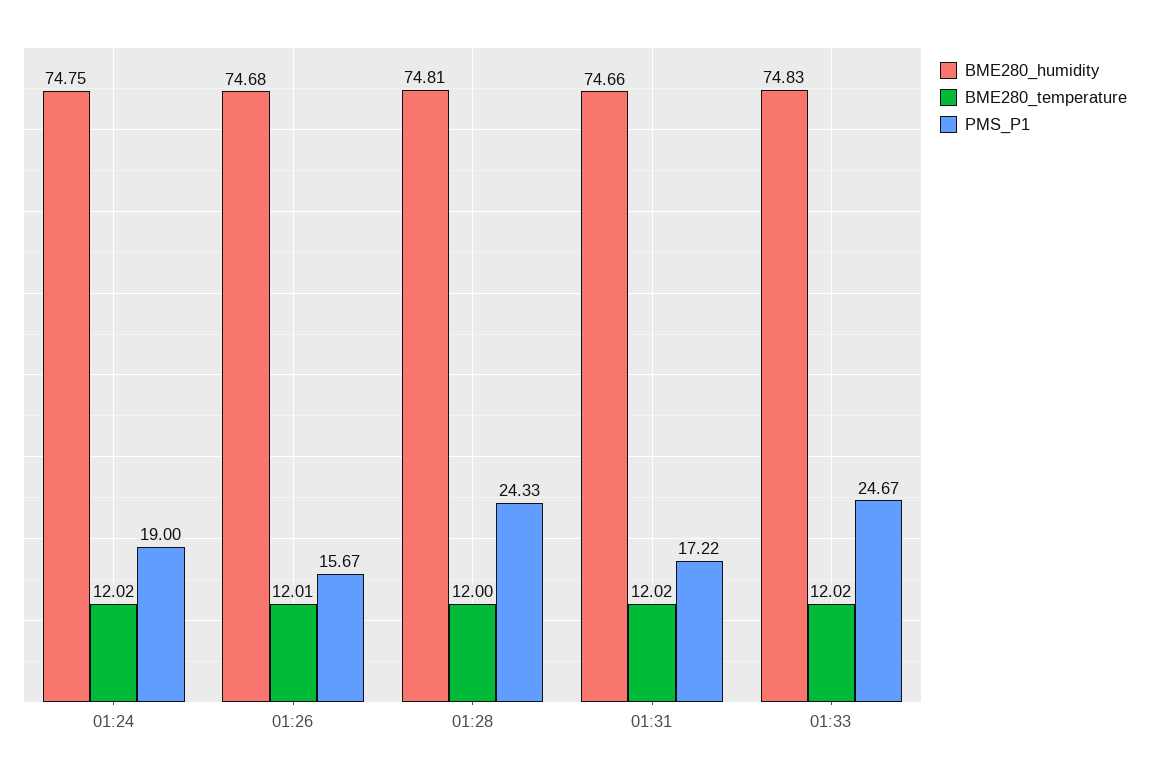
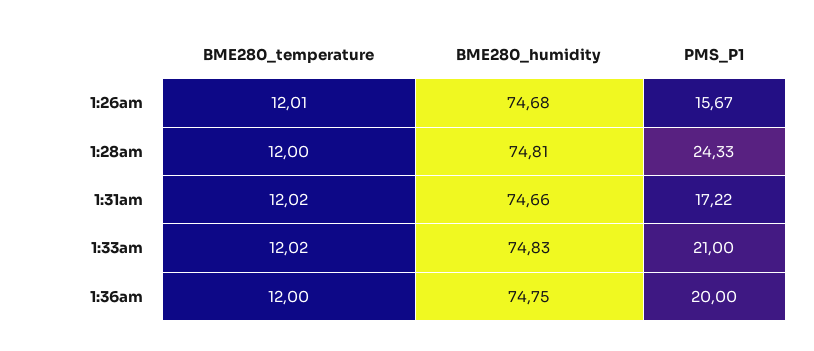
BME280_humidity, 01:24: 74.75 -> none
BME280_temperature, 01:24: 12.02 -> none
PMS_P1, 01:24: 19 -> none
PMS_P1, 01:33: 24.67 -> 21
BME280_temperature, 1:36am: none -> 12
BME280_humidity, 1:36am: none -> 74.75
PMS_P1, 1:36am: none -> 20

